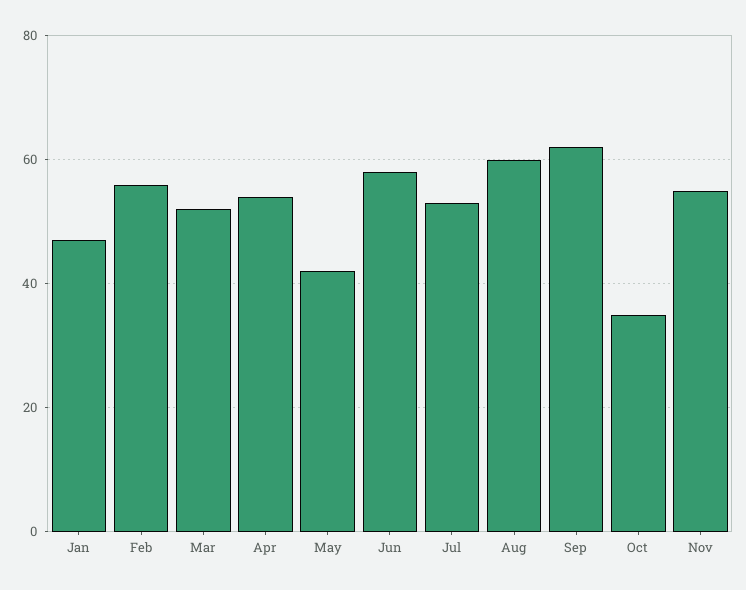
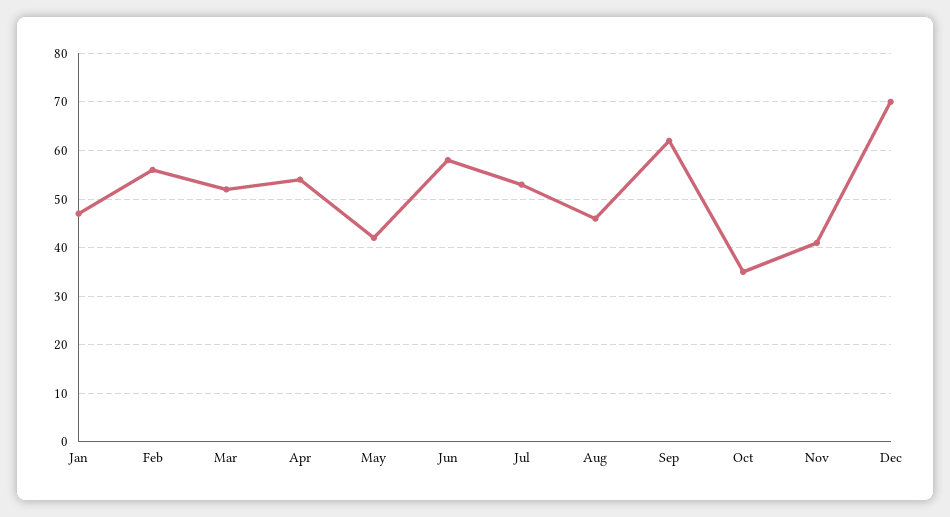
Aug: 60 -> 45
Nov: 55 -> 40
Dec: none -> 70

